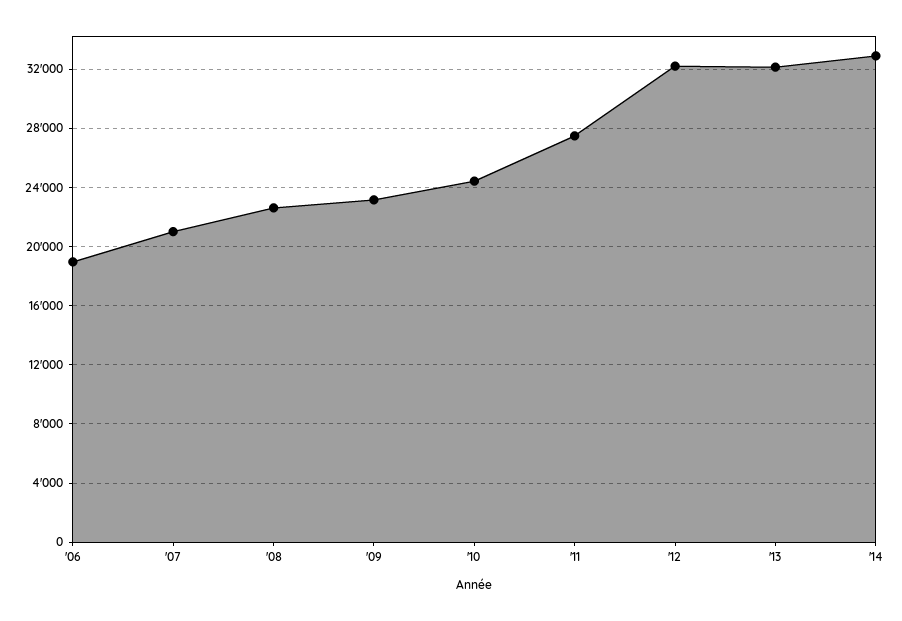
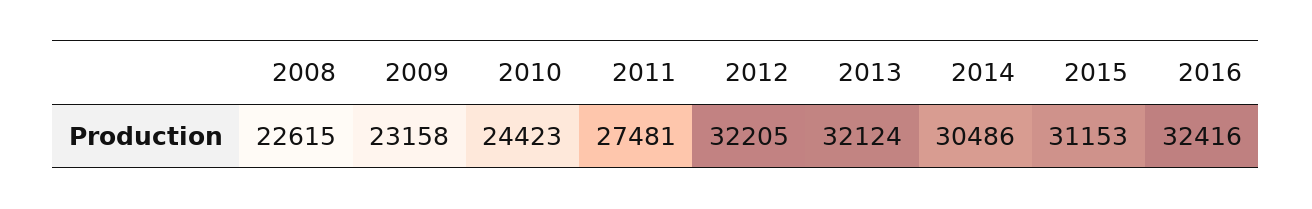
'06: 19000 -> none
'07: 21000 -> none
'14: 33000 -> 30486
2015: none -> 31153
2016: none -> 32416

